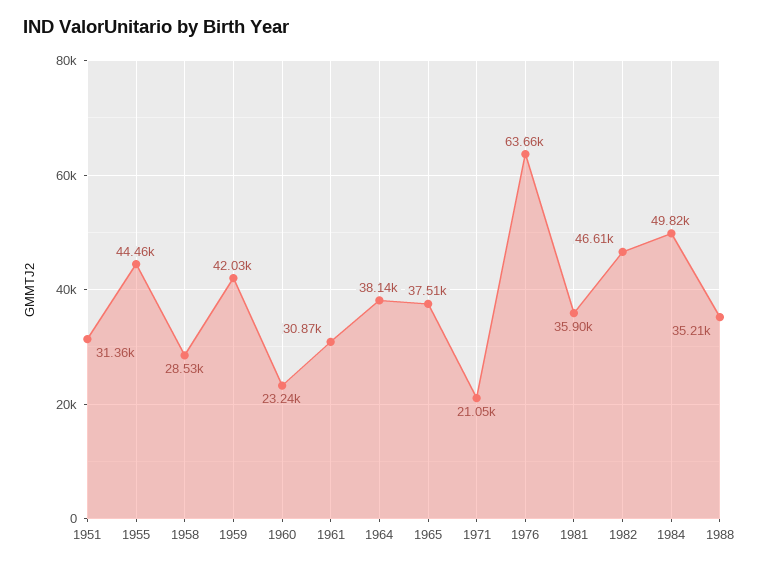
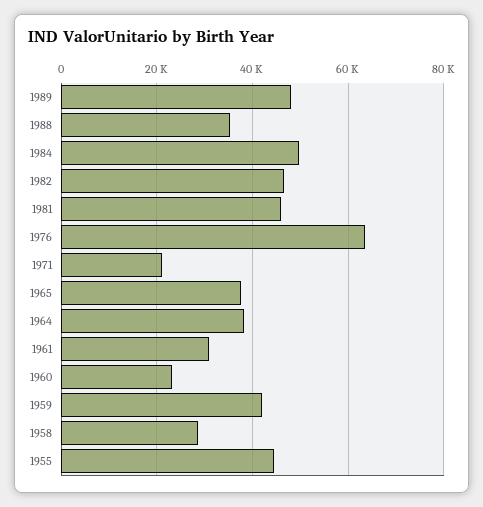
1951: 31360 -> none
1981: 35900 -> 46000
1989: none -> 48000

